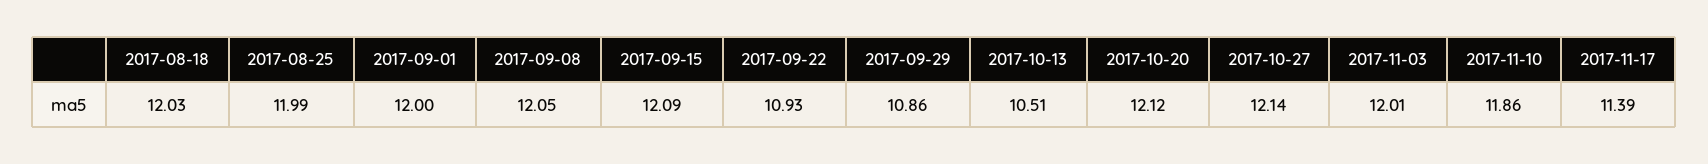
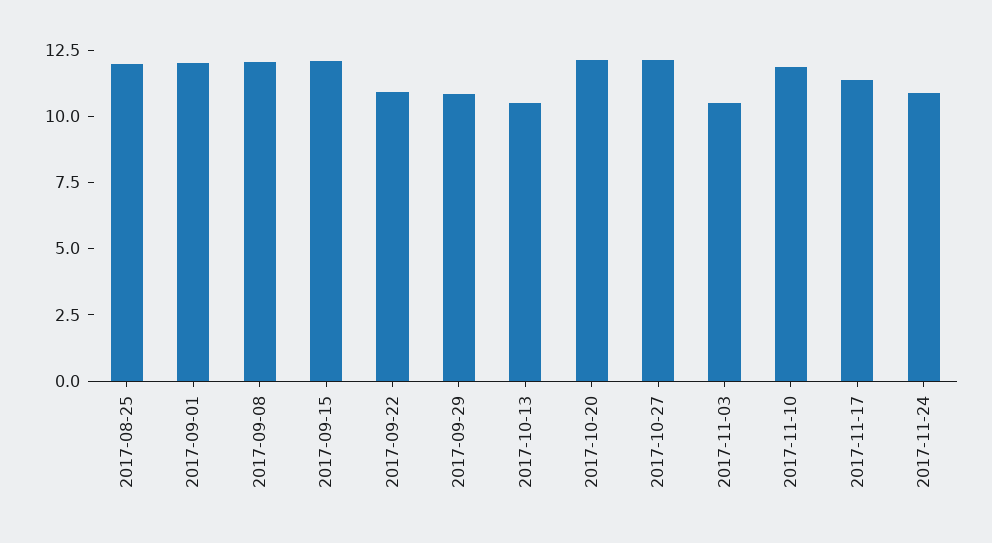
2017-08-18: 12.03 -> none
2017-11-03: 12.01 -> 10.5
2017-11-24: none -> 11

